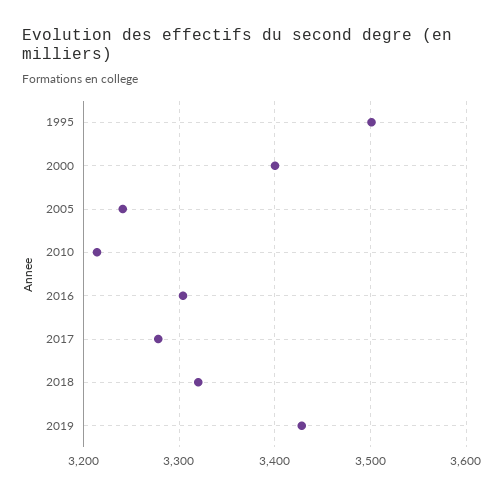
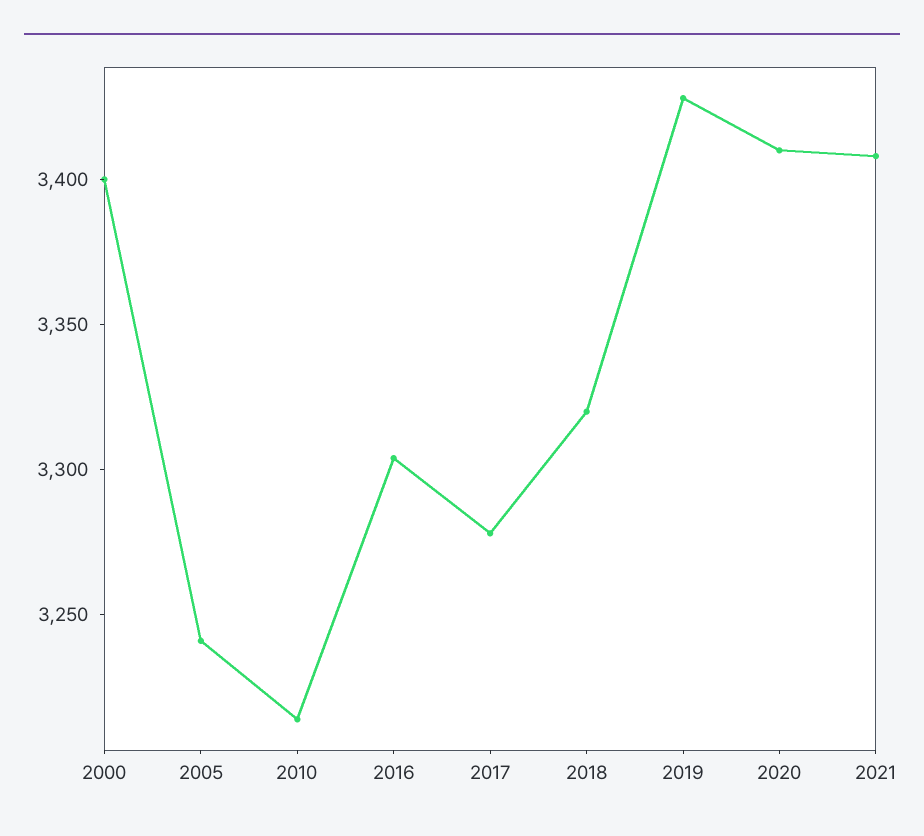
1995: 3500 -> none
2020: none -> 3410
2021: none -> 3410

